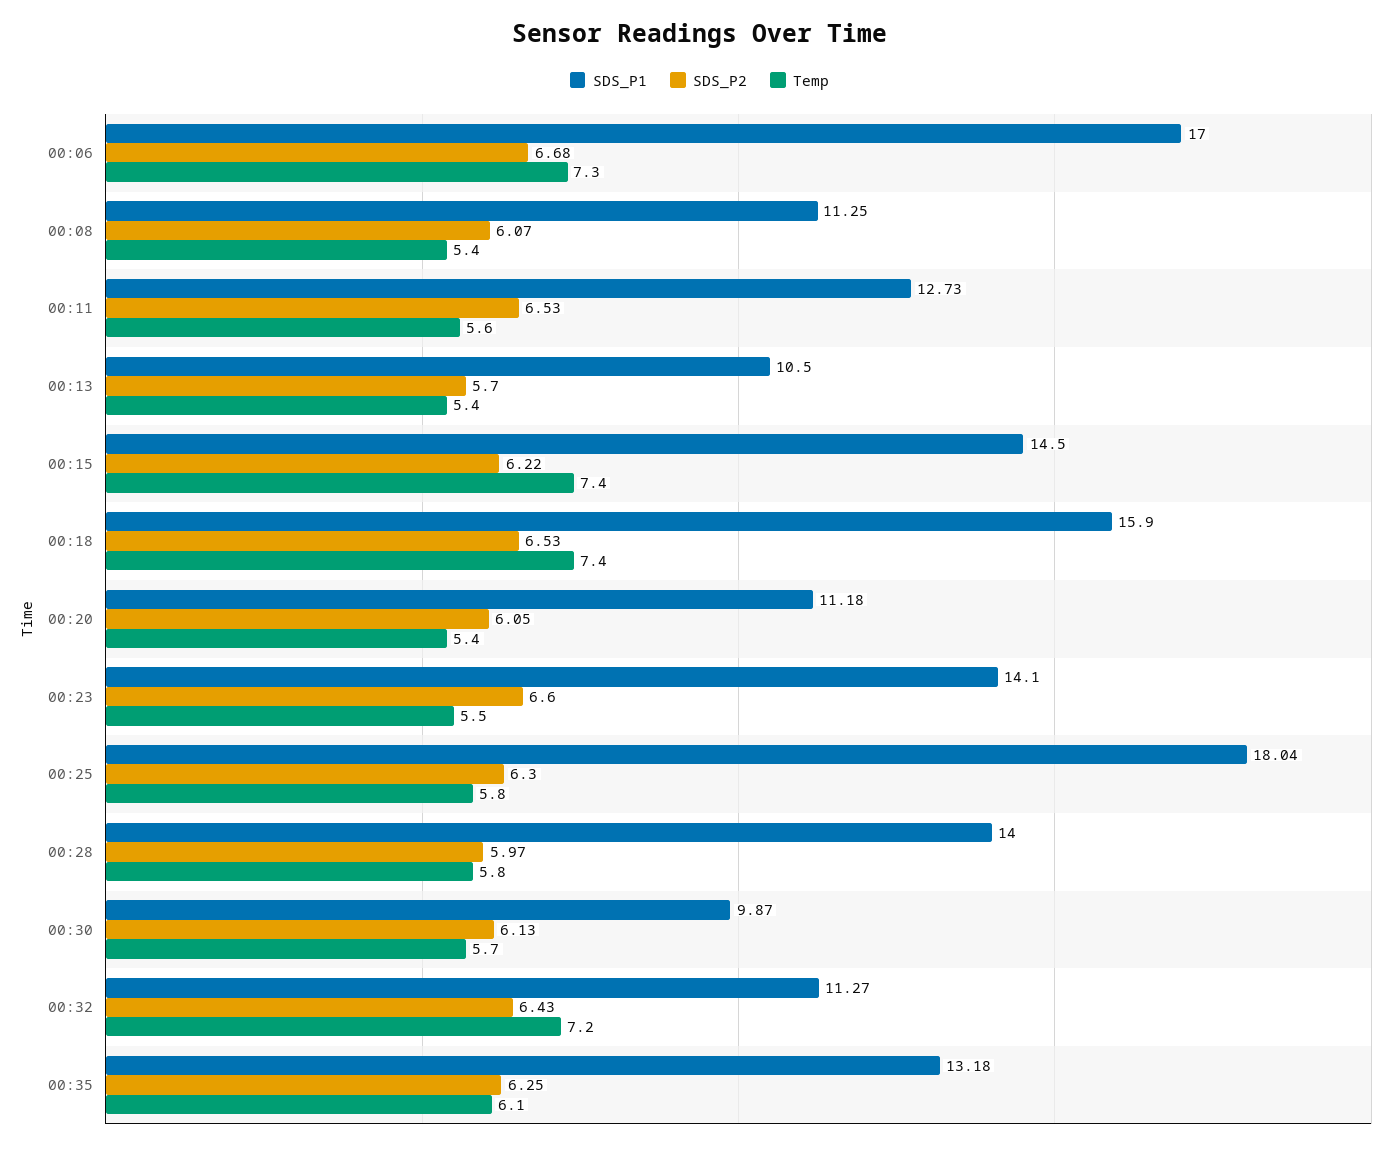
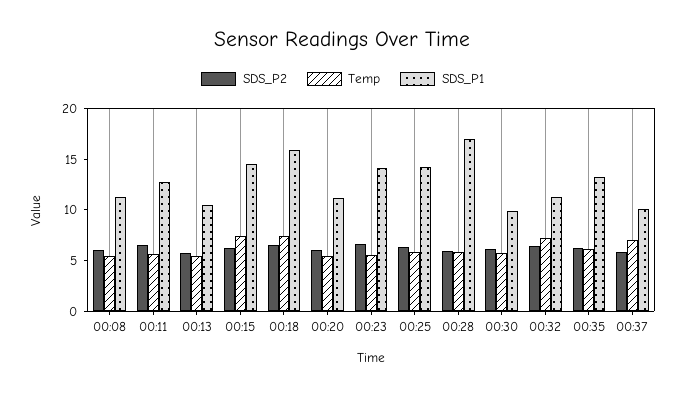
SDS_P1, 00:06: 17 -> none
SDS_P2, 00:06: 6.68 -> none
Temp, 00:06: 7.3 -> none
SDS_P1, 00:25: 18.04 -> 14
SDS_P1, 00:28: 14 -> 17
SDS_P2, 00:37: none -> 6
Temp, 00:37: none -> 7
SDS_P1, 00:37: none -> 10

